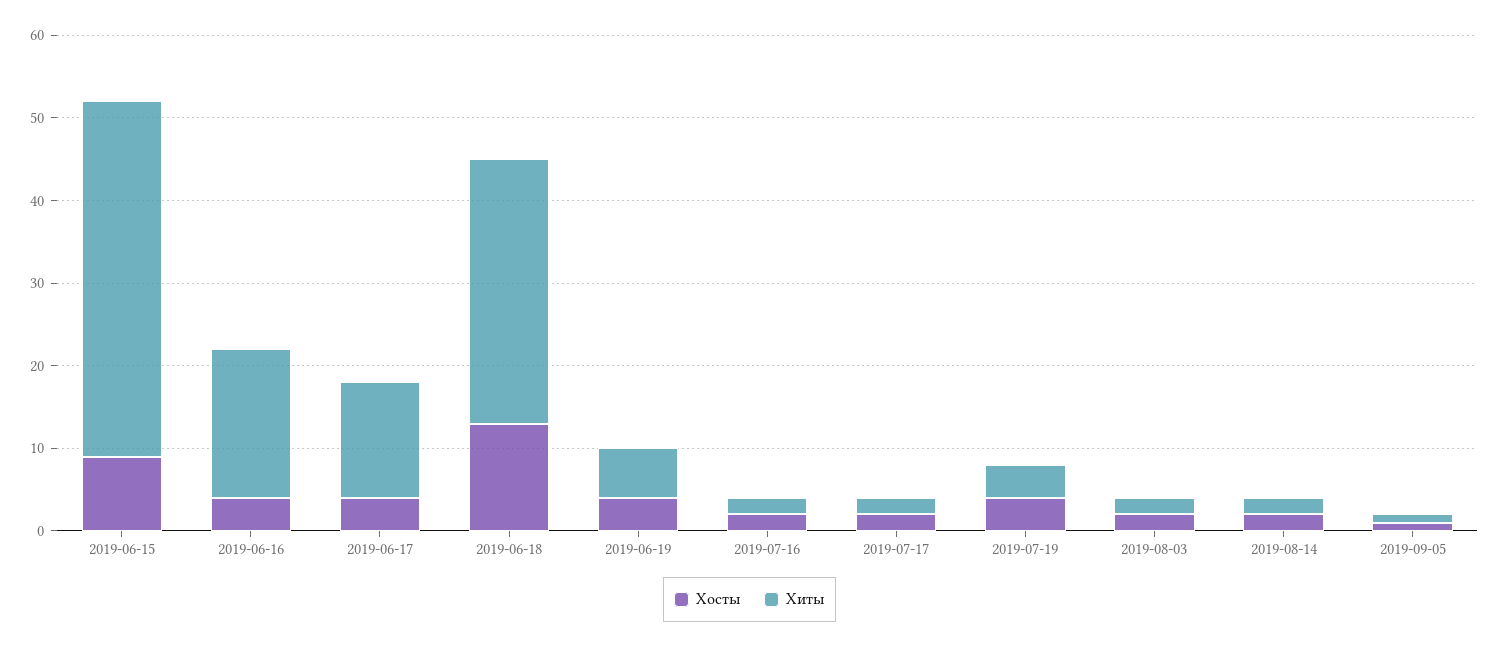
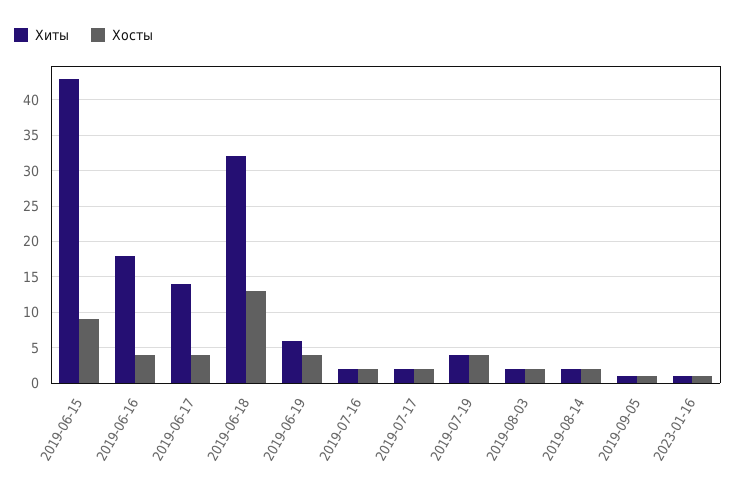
Хиты, 2023-01-16: none -> 1
Хосты, 2023-01-16: none -> 1

